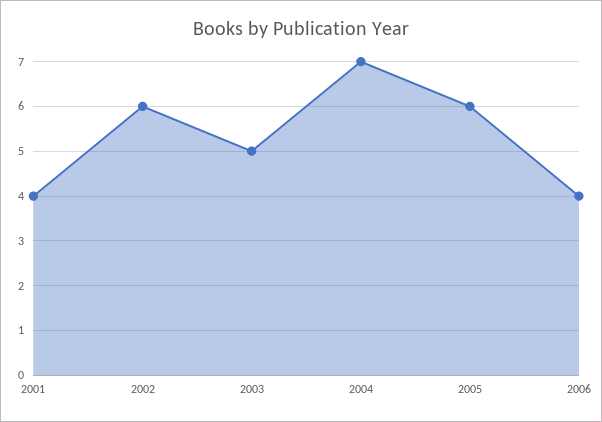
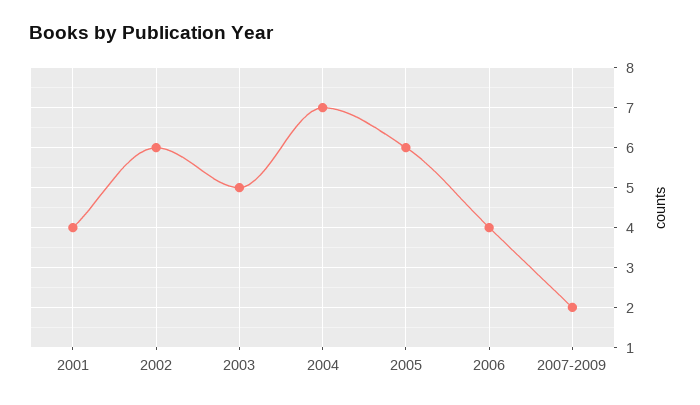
2007-2009: none -> 2

